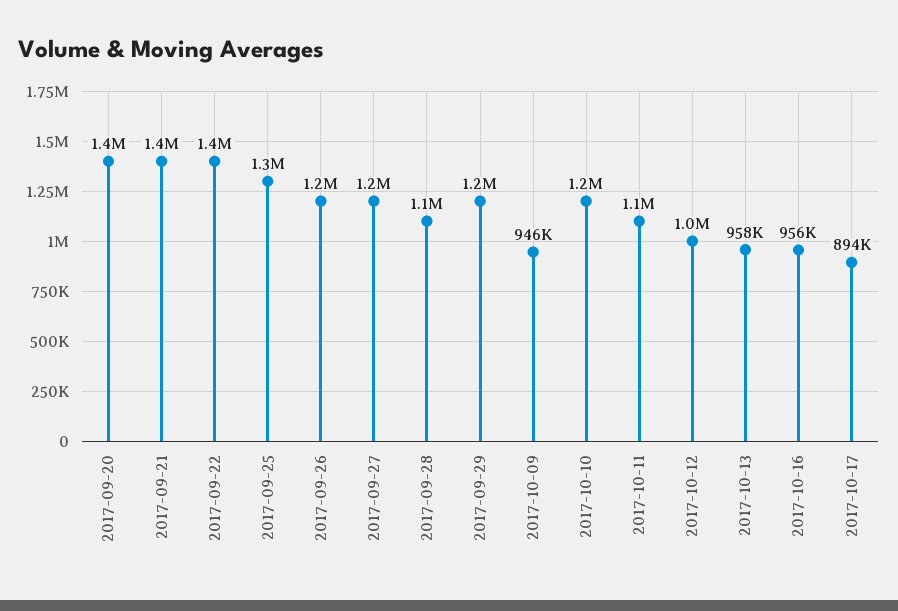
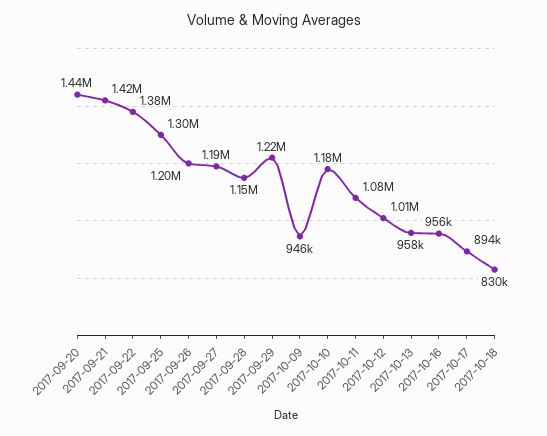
2017-10-18: none -> 830000

